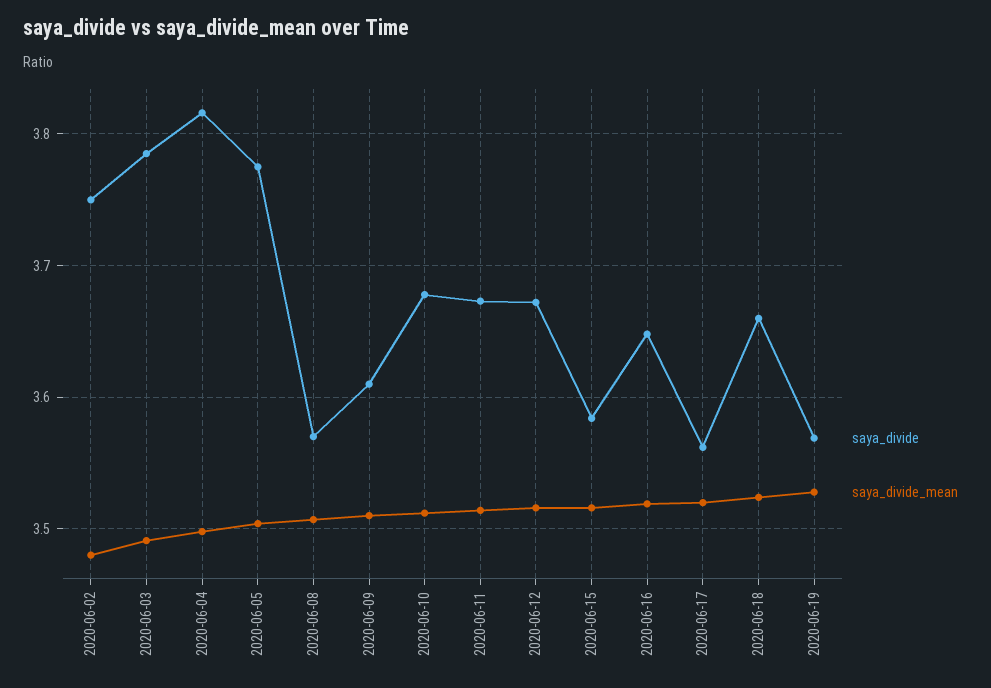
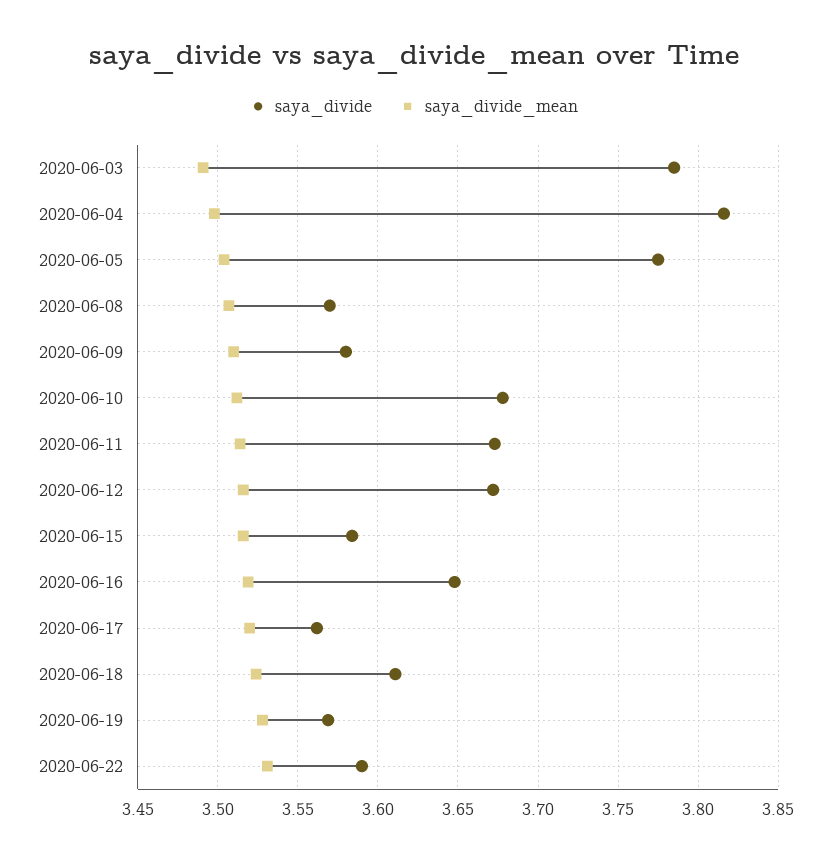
saya_divide, 2020-06-02: 3.75 -> none
saya_divide_mean, 2020-06-02: 3.48 -> none
saya_divide, 2020-06-09: 3.61 -> 3.58
saya_divide, 2020-06-18: 3.66 -> 3.61
saya_divide, 2020-06-22: none -> 3.59
saya_divide_mean, 2020-06-22: none -> 3.53

